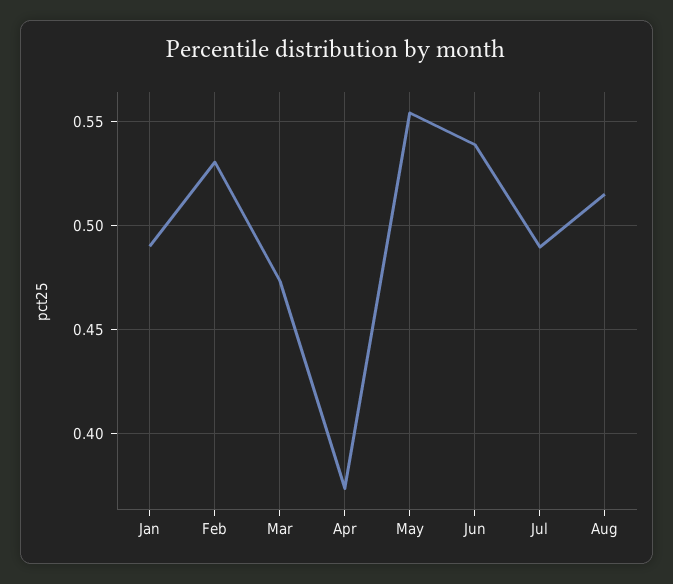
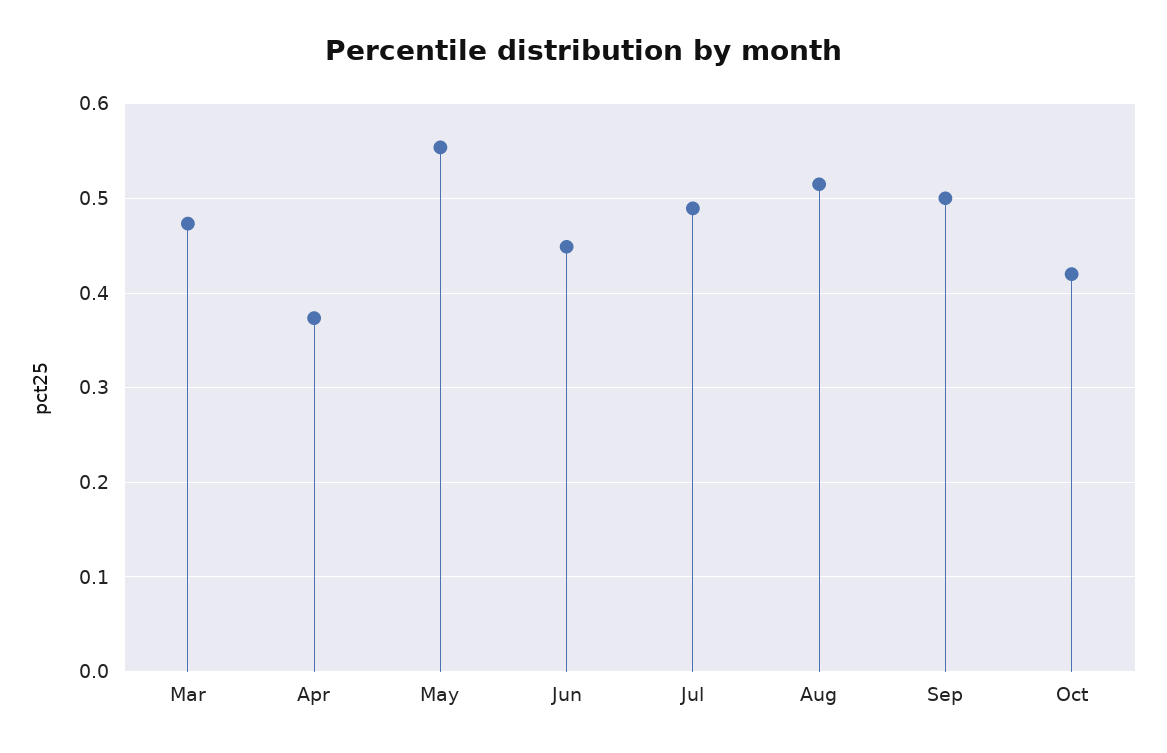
Jan: 0.49 -> none
Feb: 0.53 -> none
Jun: 0.54 -> 0.45
Sep: none -> 0.5
Oct: none -> 0.42

